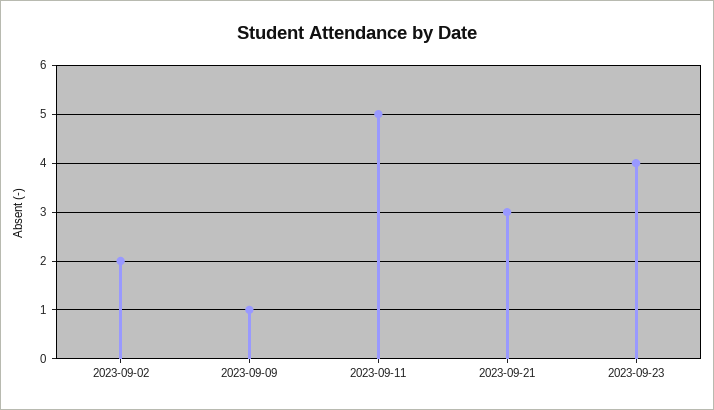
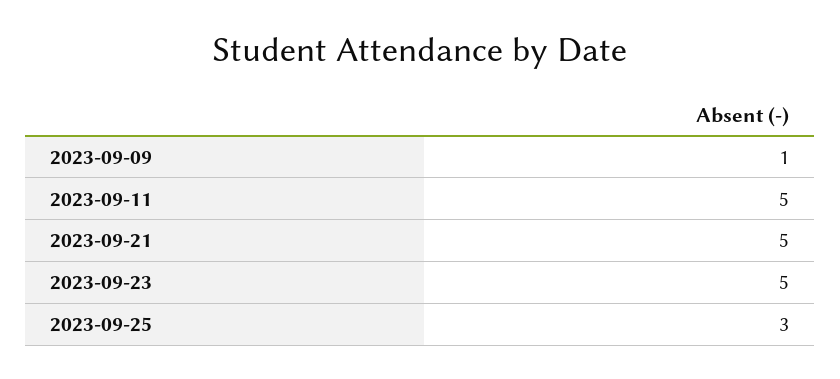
2023-09-02: 2 -> none
2023-09-21: 3 -> 5
2023-09-23: 4 -> 5
2023-09-25: none -> 3

